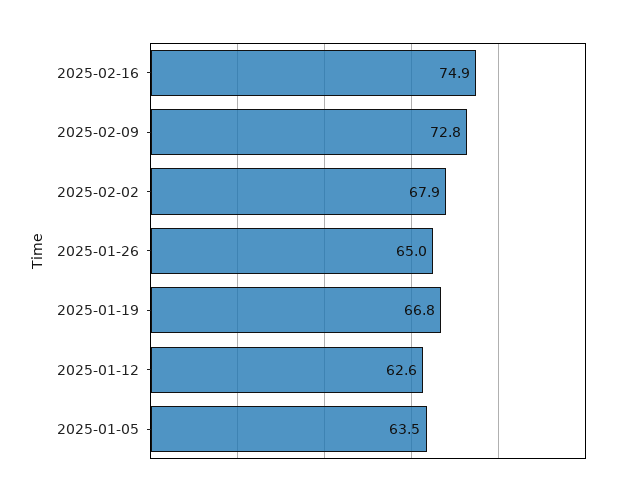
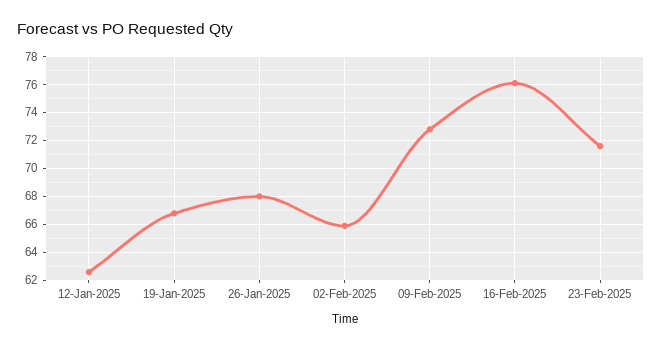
2025-02-16: 74.9 -> 76
2025-02-02: 67.9 -> 66
2025-01-26: 65 -> 68
2025-01-05: 63.5 -> none
23-Feb-2025: none -> 71.5

